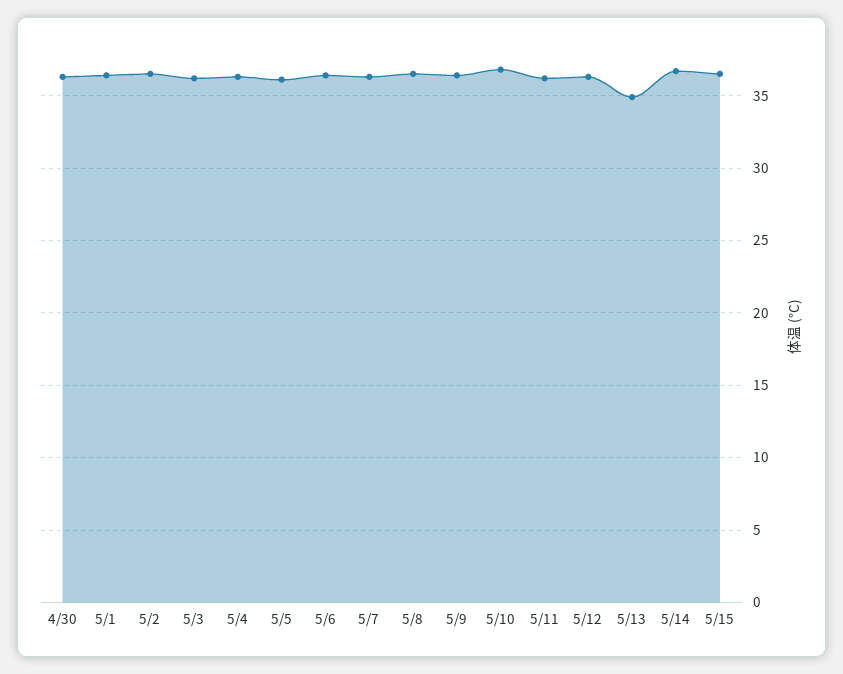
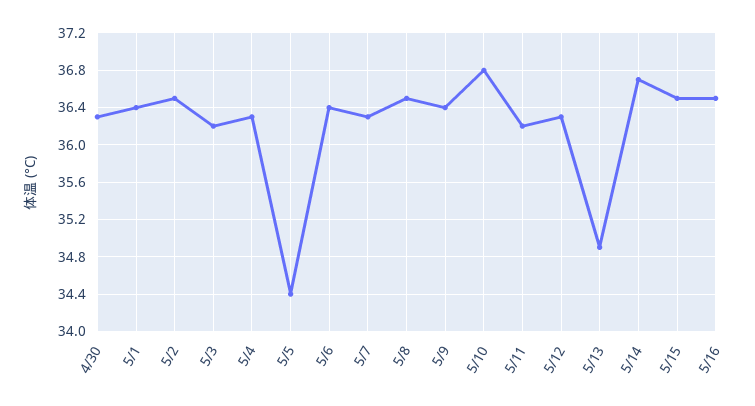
5/5: 36 -> 34.4
5/16: none -> 36.5

